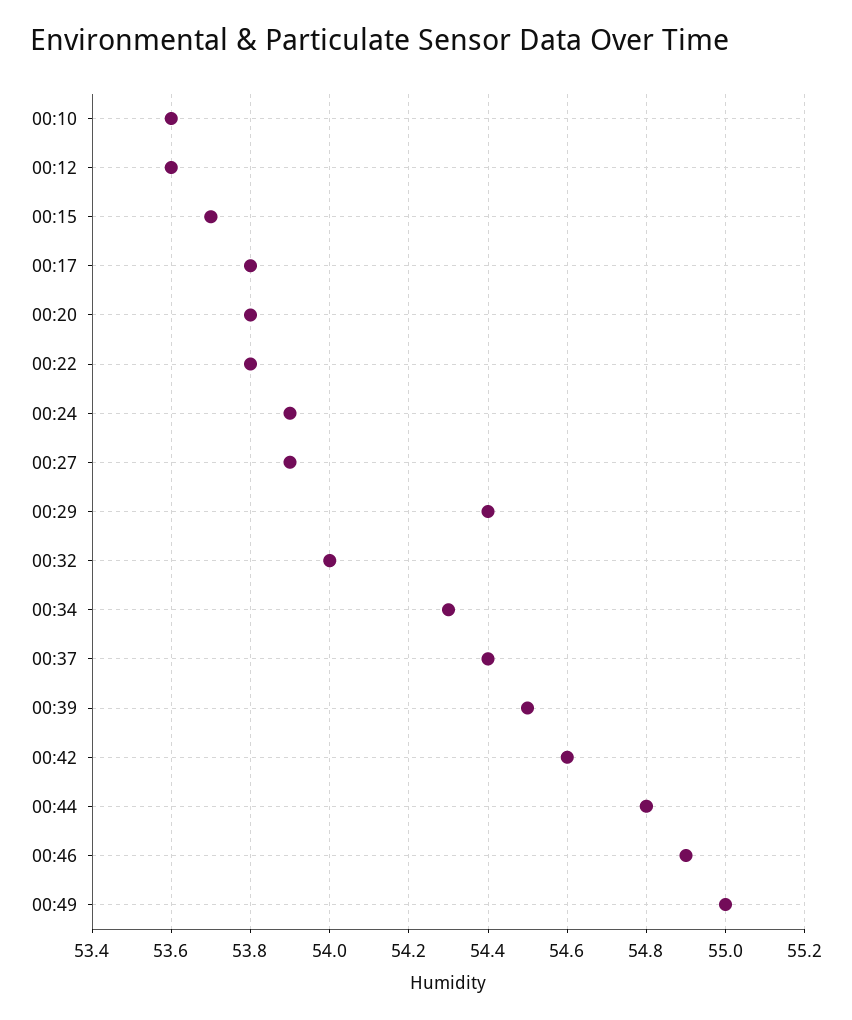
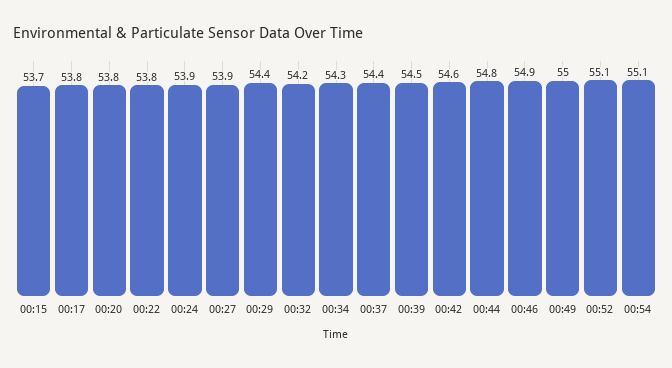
00:10: 53.6 -> none
00:12: 53.6 -> none
00:32: 54 -> 54.2
00:52: none -> 55.1
00:54: none -> 55.1

